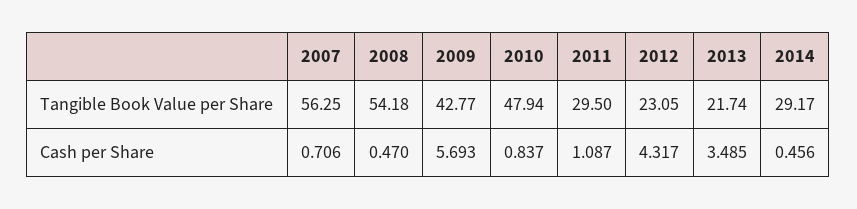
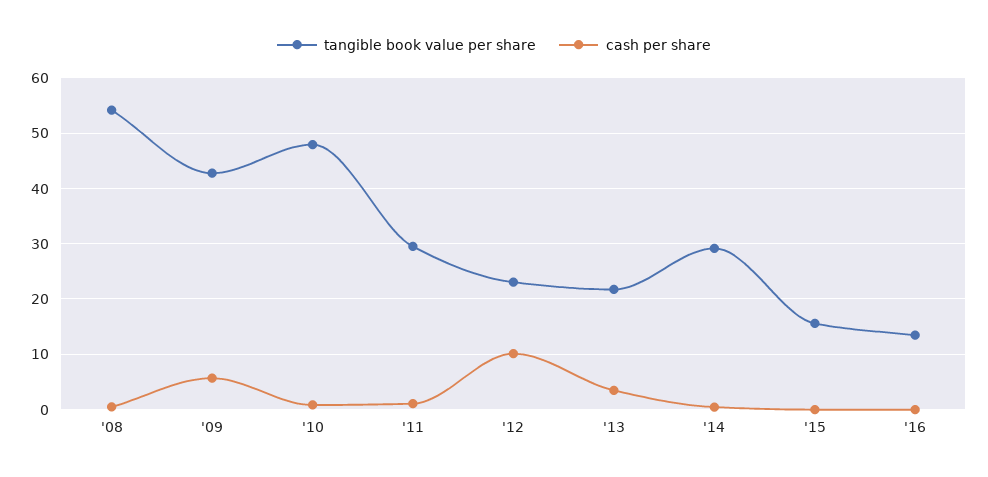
Tangible Book Value per Share, 2007: 56.25 -> none
Cash per Share, 2007: 0.706 -> none
Cash per Share, 2012: 4.317 -> 10
Tangible Book Value per Share, '15: none -> 16
Cash per Share, '15: none -> 0
Tangible Book Value per Share, '16: none -> 14
Cash per Share, '16: none -> 0

